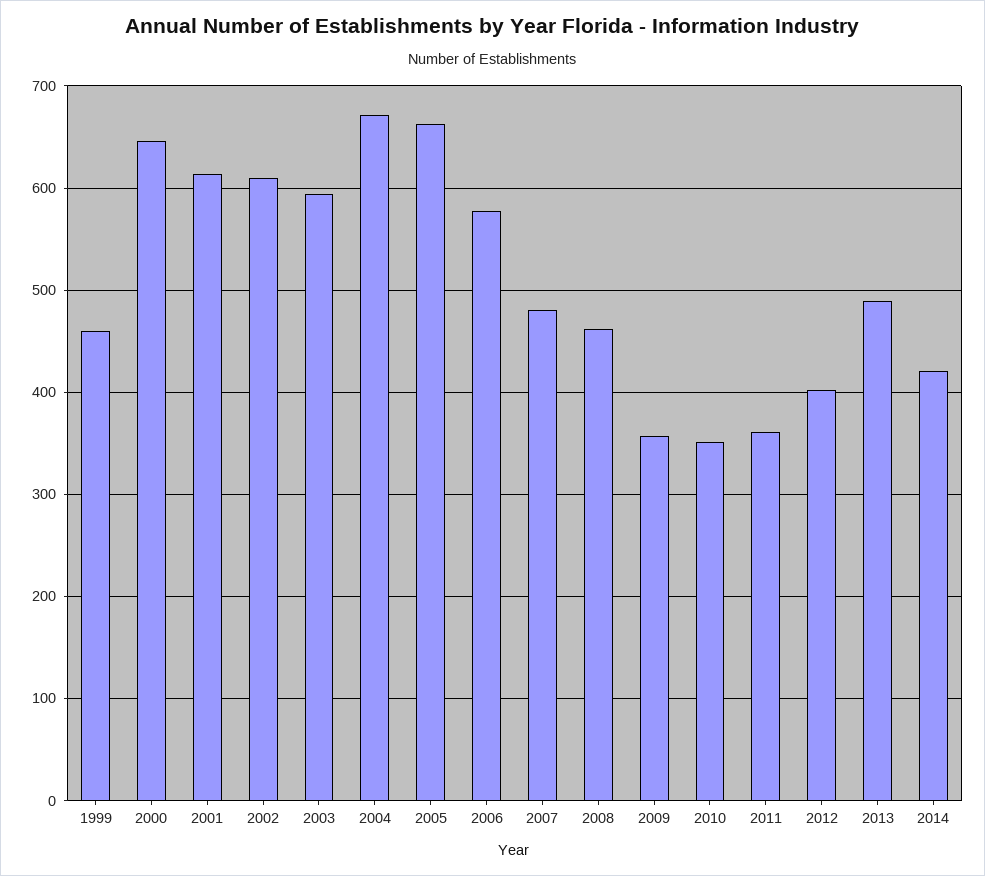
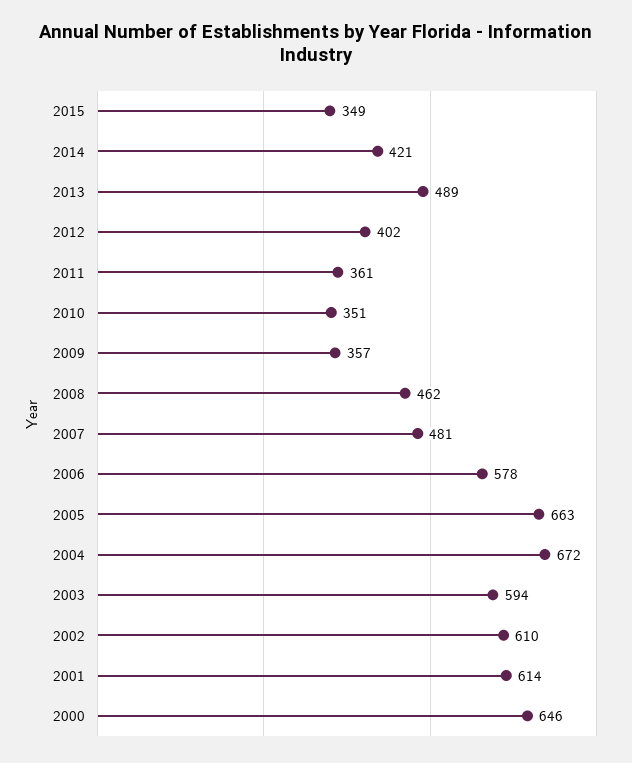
1999: 460 -> none
2015: none -> 349

